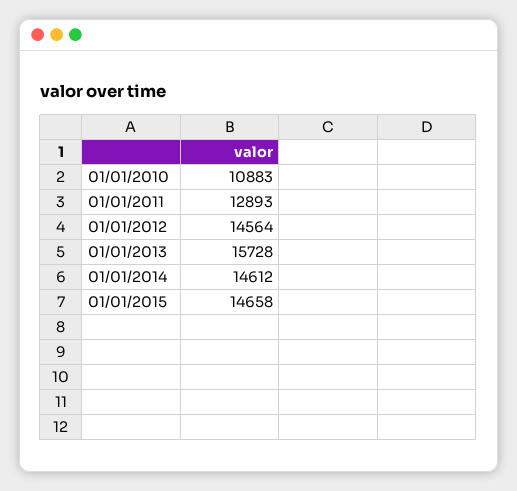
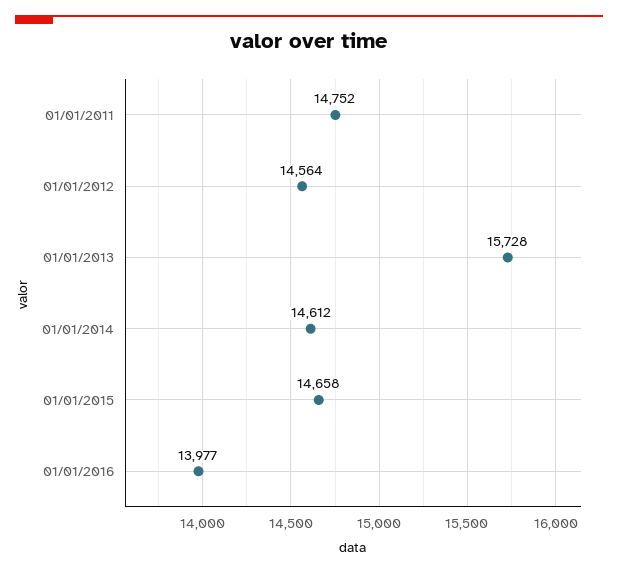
01/01/2010: 10883 -> none
01/01/2011: 12893 -> 14752
01/01/2016: none -> 13977

